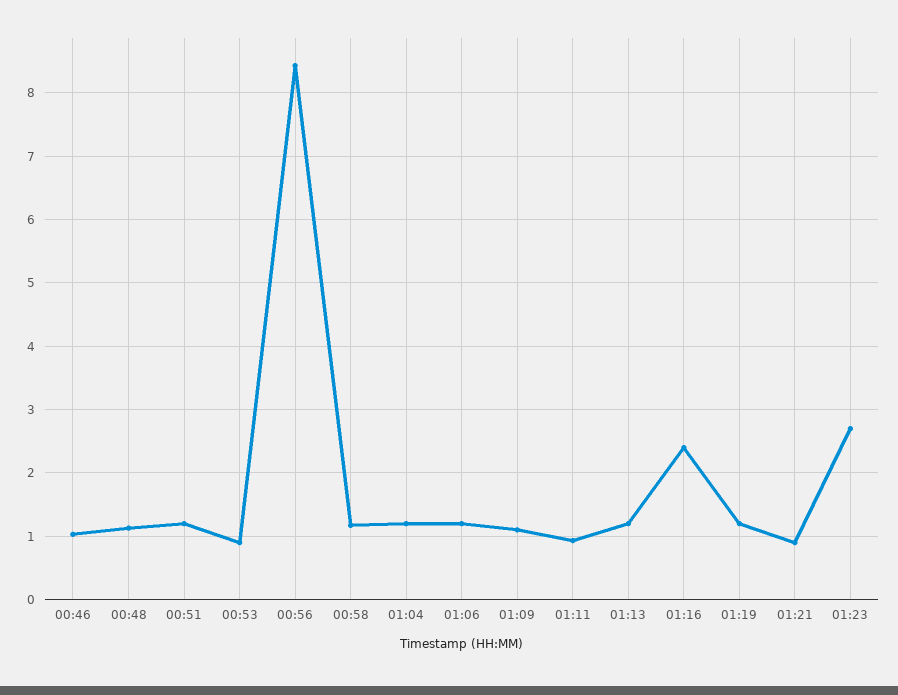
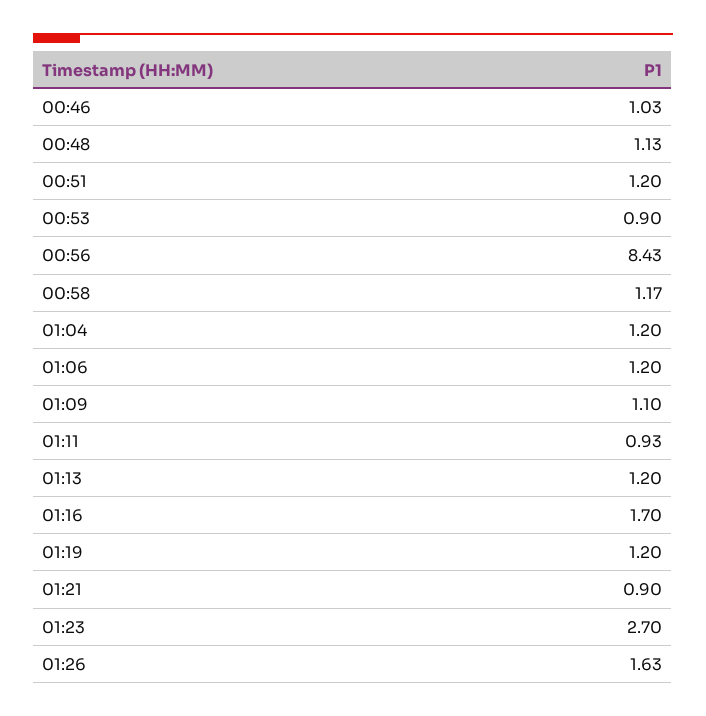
01:16: 2.4 -> 1.7
01:26: none -> 1.63

